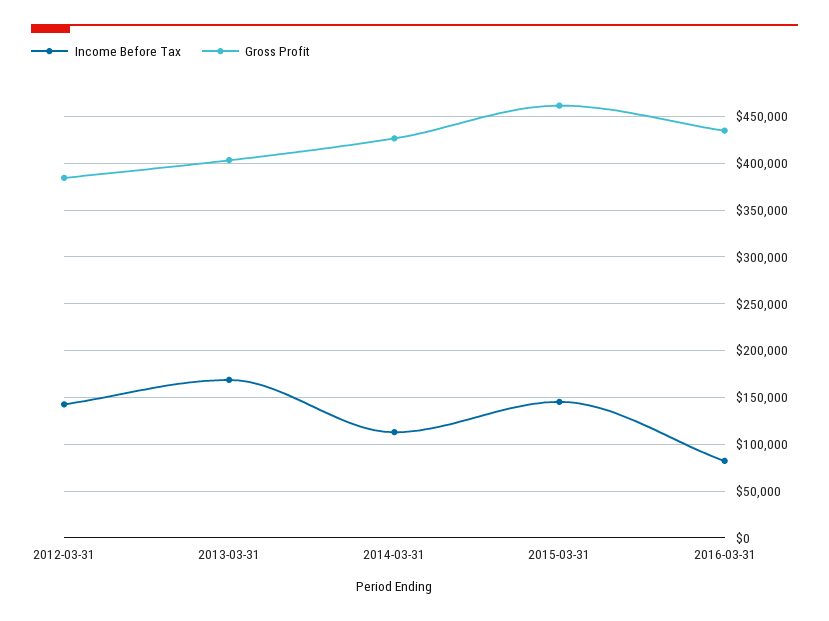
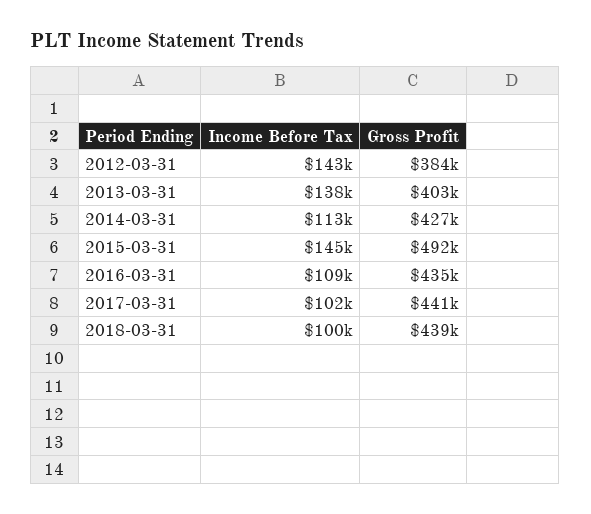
Income Before Tax, 2013-03-31: 170000 -> 138000
Gross Profit, 2015-03-31: 460000 -> 492000
Income Before Tax, 2016-03-31: 80000 -> 109000
Income Before Tax, 2017-03-31: none -> 102000
Gross Profit, 2017-03-31: none -> 441000
Income Before Tax, 2018-03-31: none -> 100000
Gross Profit, 2018-03-31: none -> 439000

